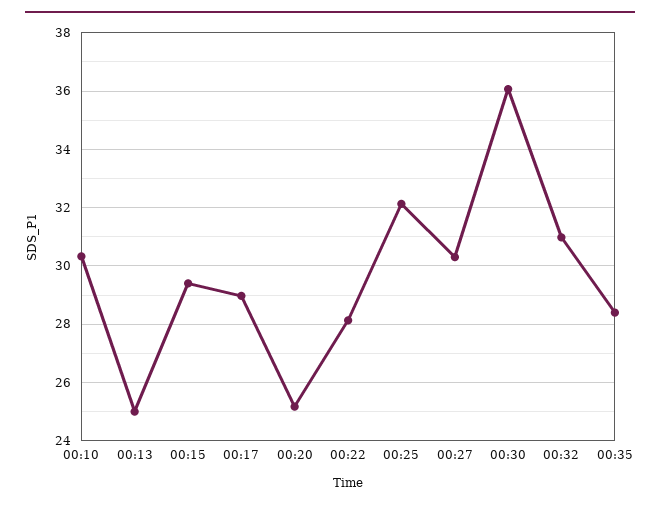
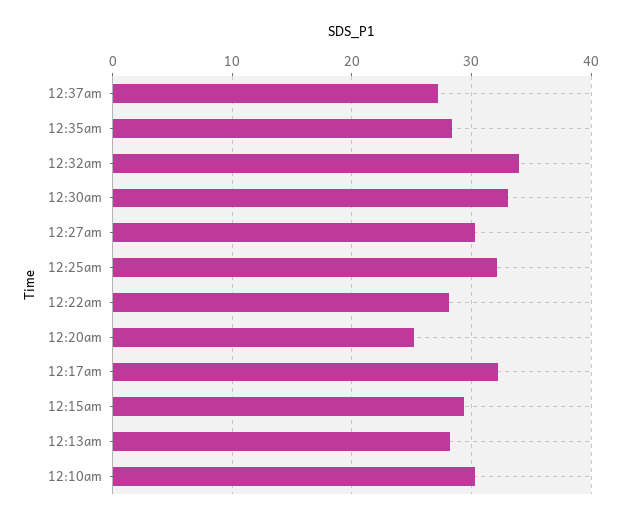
00:13: 25 -> 28
00:17: 29 -> 32
00:30: 36 -> 33
00:32: 31 -> 34
12:37am: none -> 27

